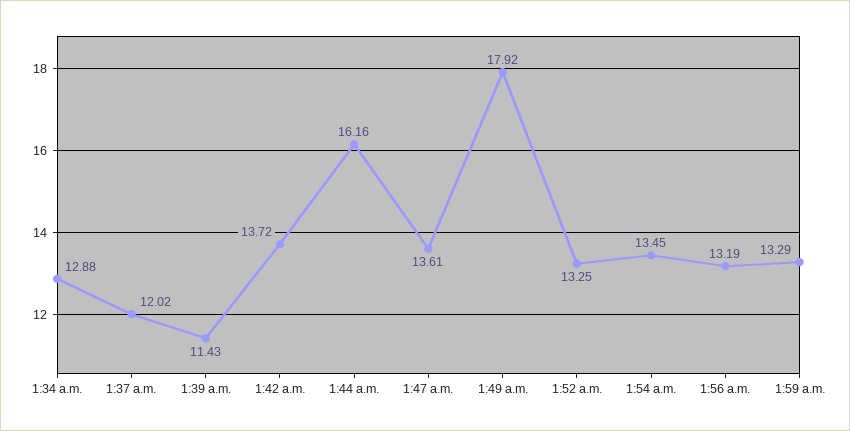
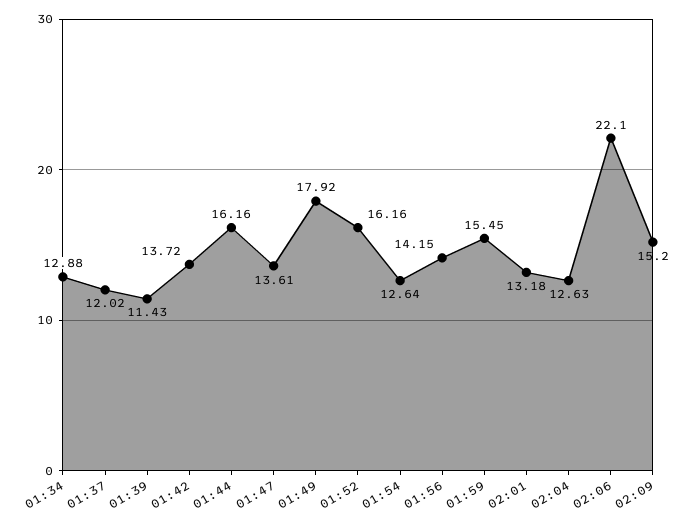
1:52 a.m.: 13.25 -> 16.16
1:54 a.m.: 13.45 -> 12.64
1:56 a.m.: 13.19 -> 14.15
1:59 a.m.: 13.29 -> 15.45
02:01: none -> 13.18
02:04: none -> 12.63
02:06: none -> 22.1
02:09: none -> 15.2

